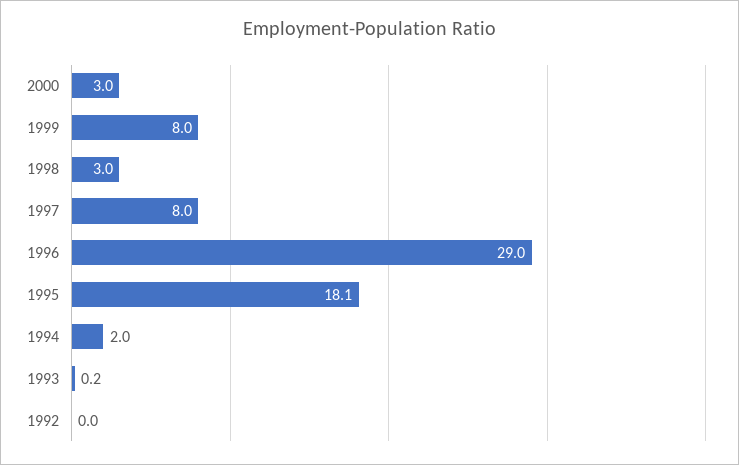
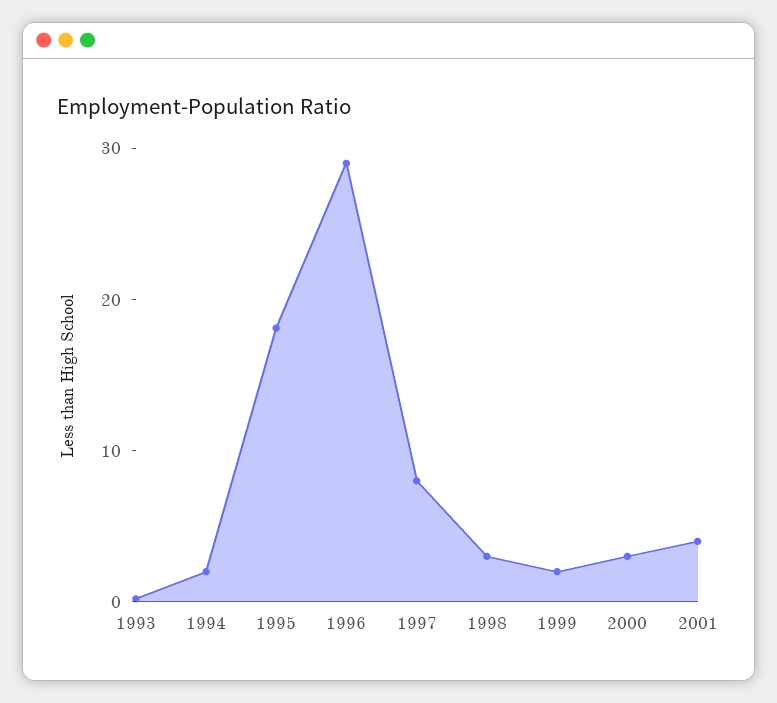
1999: 8 -> 2
1992: 0 -> none
2001: none -> 4

